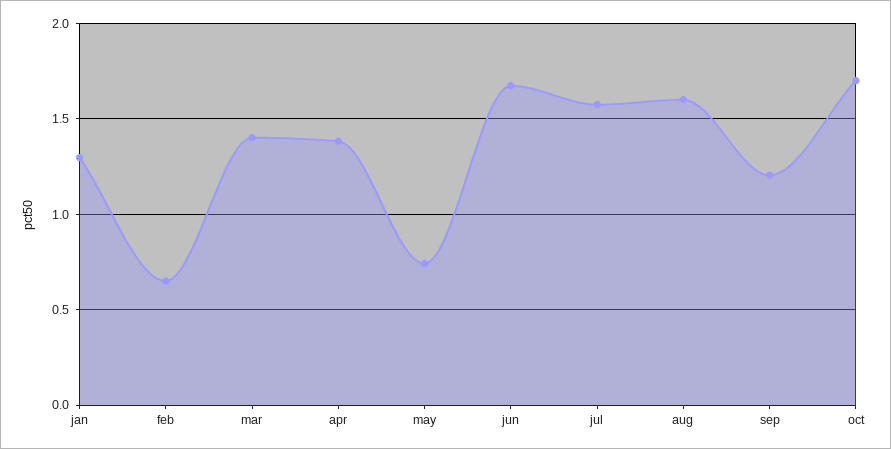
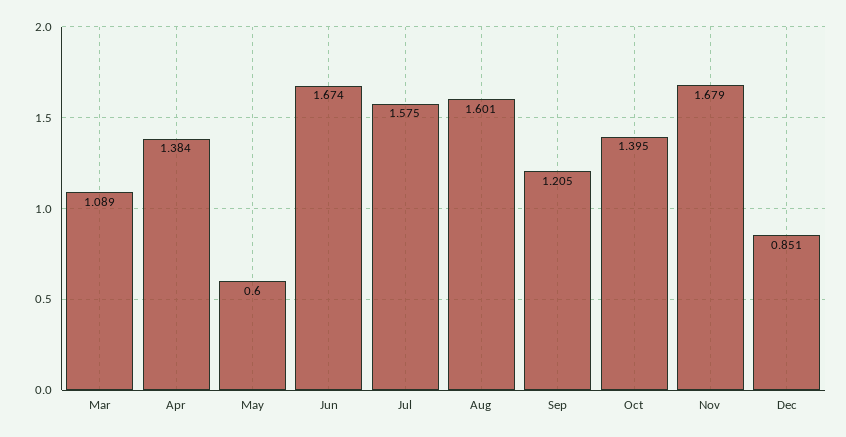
jan: 1.3 -> none
feb: 0.65 -> none
mar: 1.4 -> 1.089
may: 0.75 -> 0.6
oct: 1.7 -> 1.395
Nov: none -> 1.679
Dec: none -> 0.851

